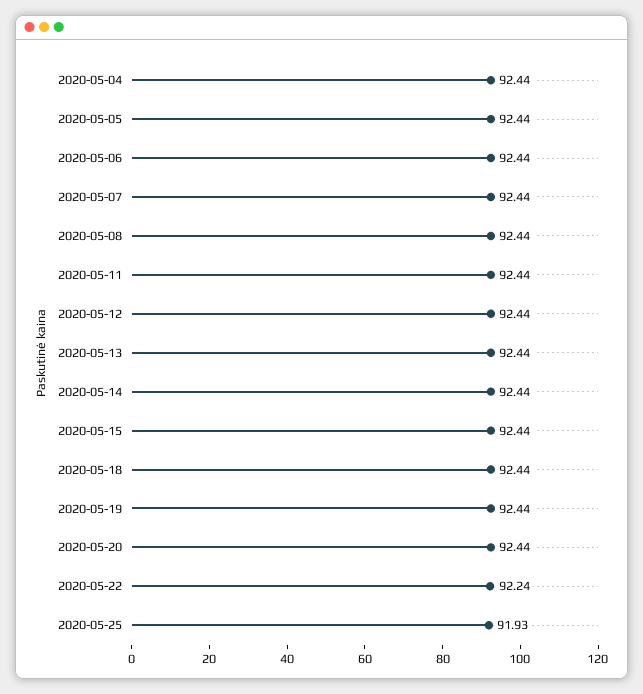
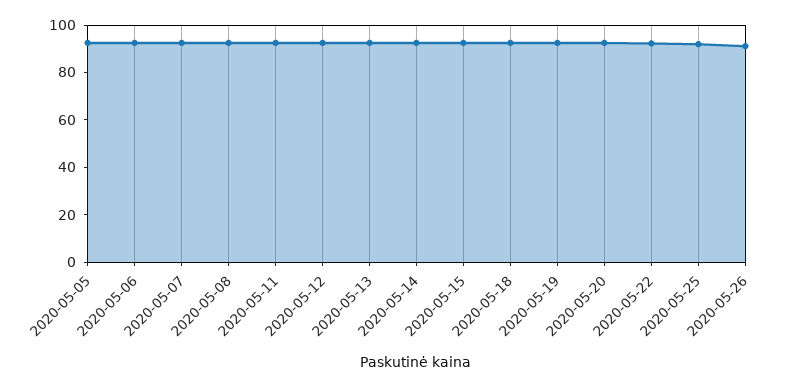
2020-05-04: 92.44 -> none
2020-05-26: none -> 90

